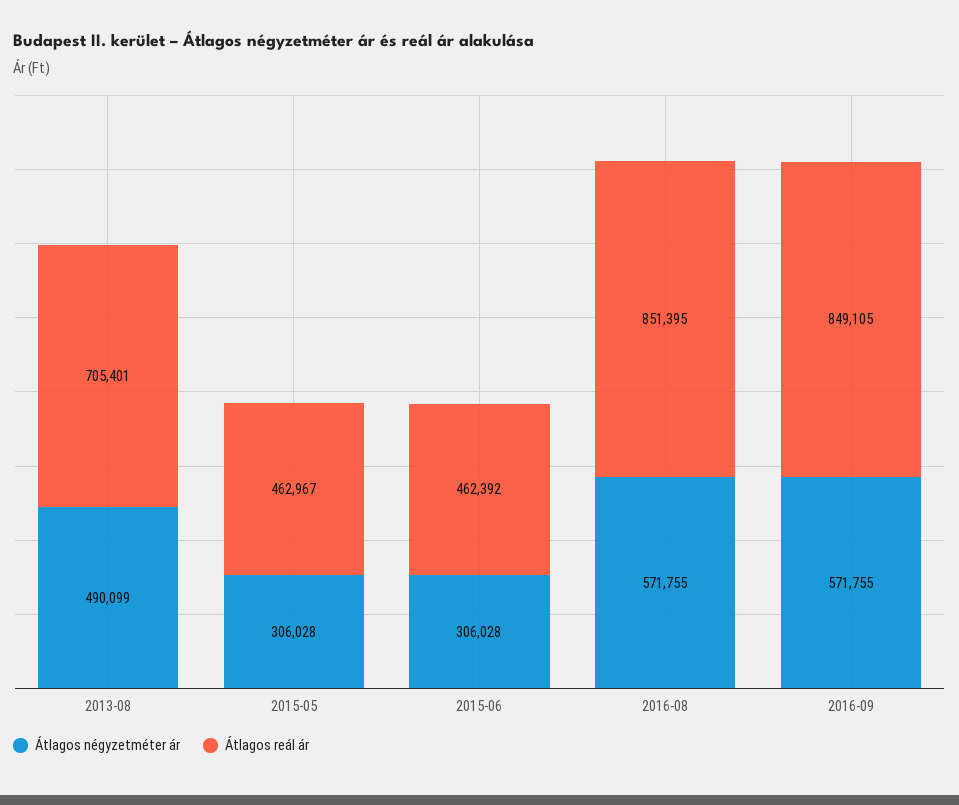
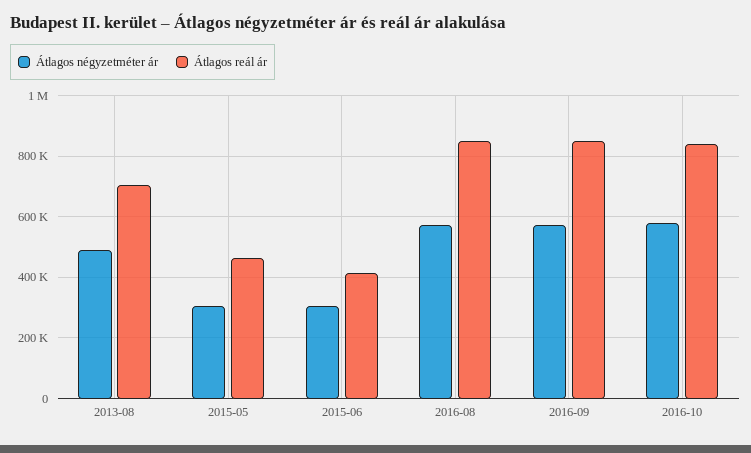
Átlagos reál ár, 2015-06: 462392 -> 420000
Átlagos négyzetméter ár, 2016-10: none -> 580000
Átlagos reál ár, 2016-10: none -> 840000

